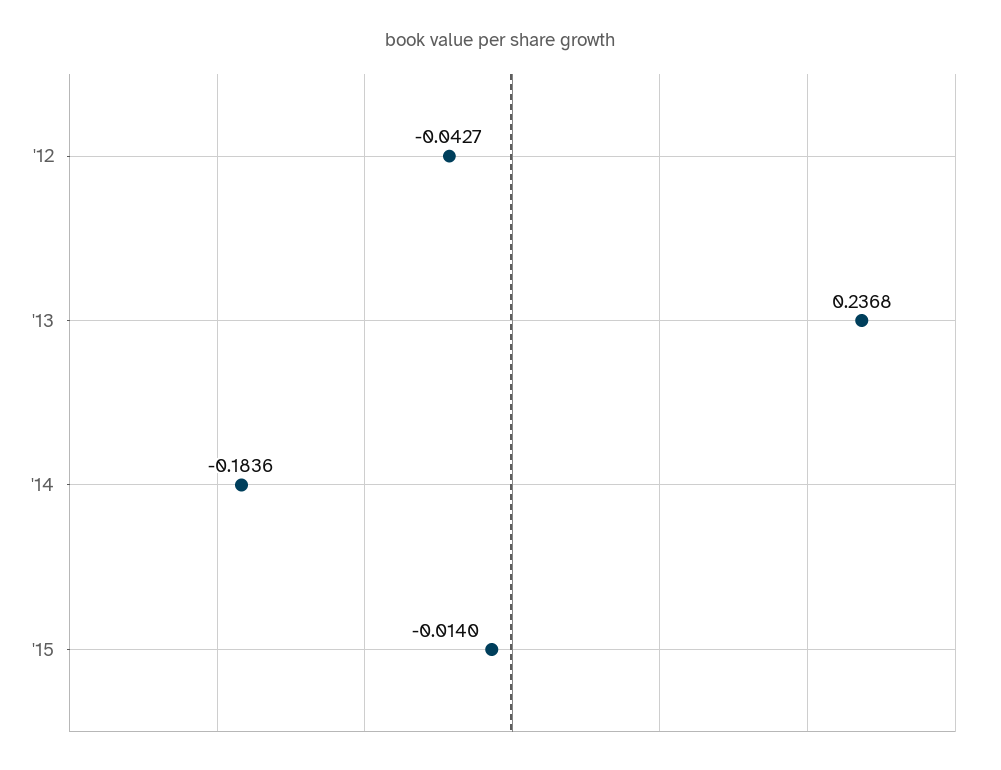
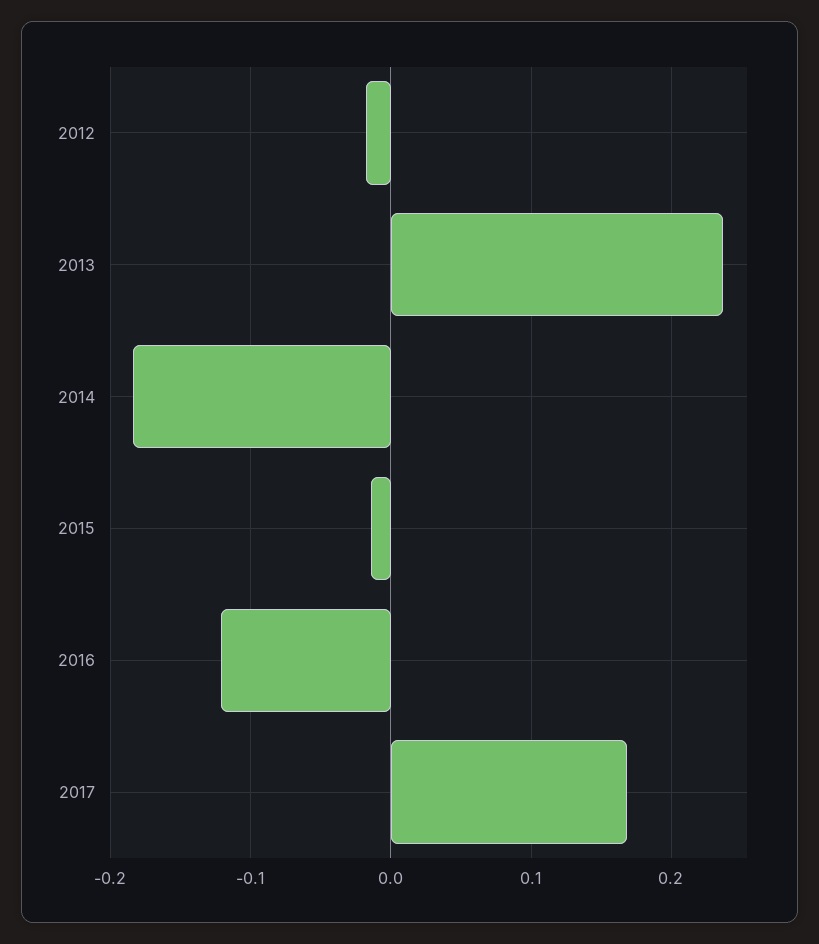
'12: -0.0427 -> -0.02
2016: none -> -0.12
2017: none -> 0.17

